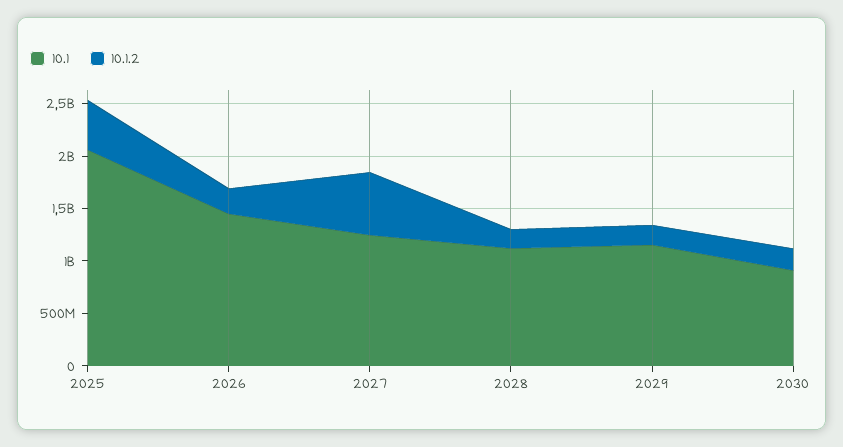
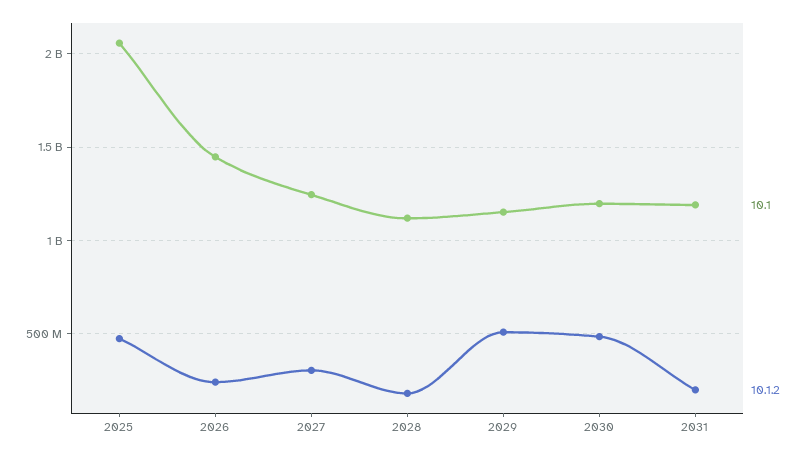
10.1.2, 2027: 600000000 -> 300000000
10.1.2, 2029: 200000000 -> 500000000
10.1, 2030: 900000000 -> 1200000000
10.1.2, 2030: 200000000 -> 500000000
10.1, 2031: none -> 1200000000
10.1.2, 2031: none -> 200000000

